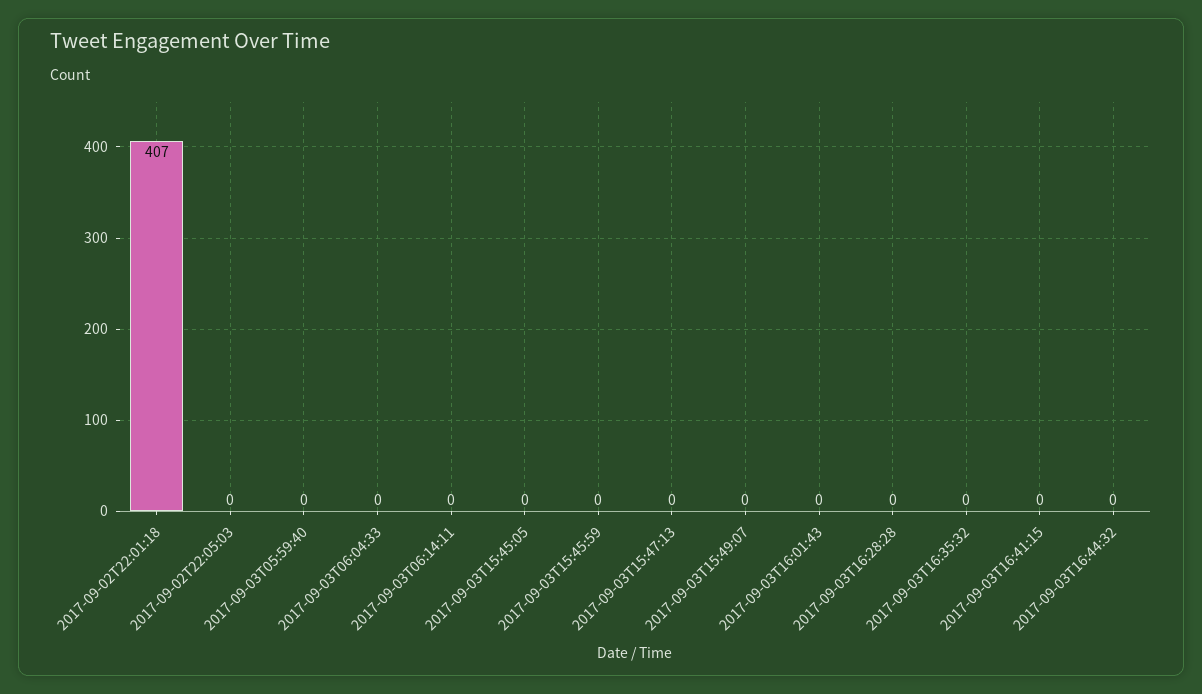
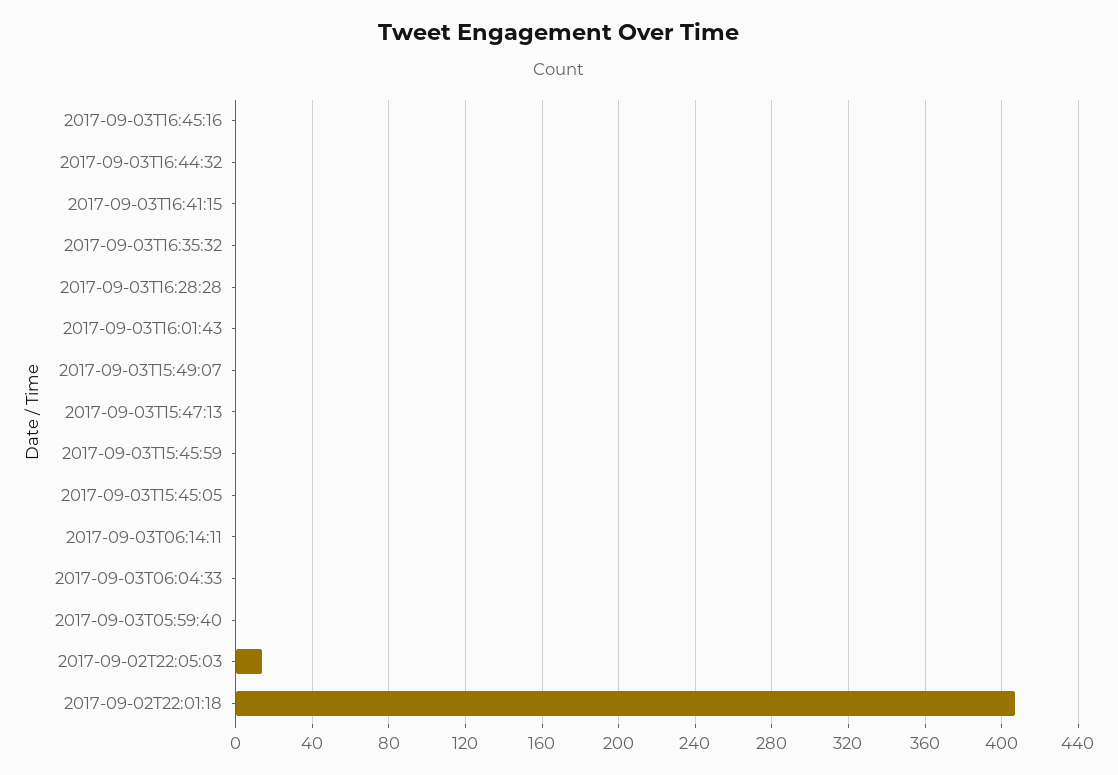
2017-09-02T22:05:03: 0 -> 15
2017-09-03T16:45:16: none -> 0

